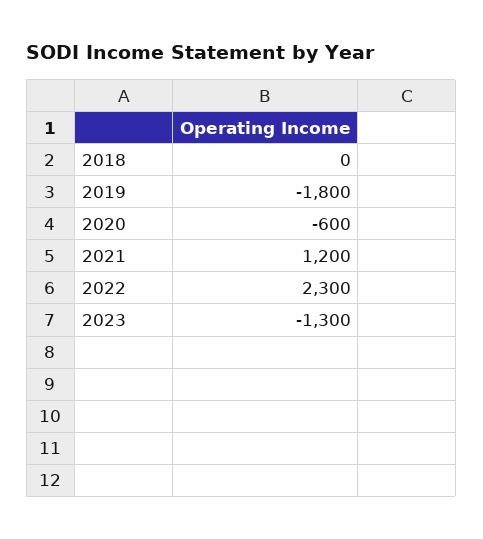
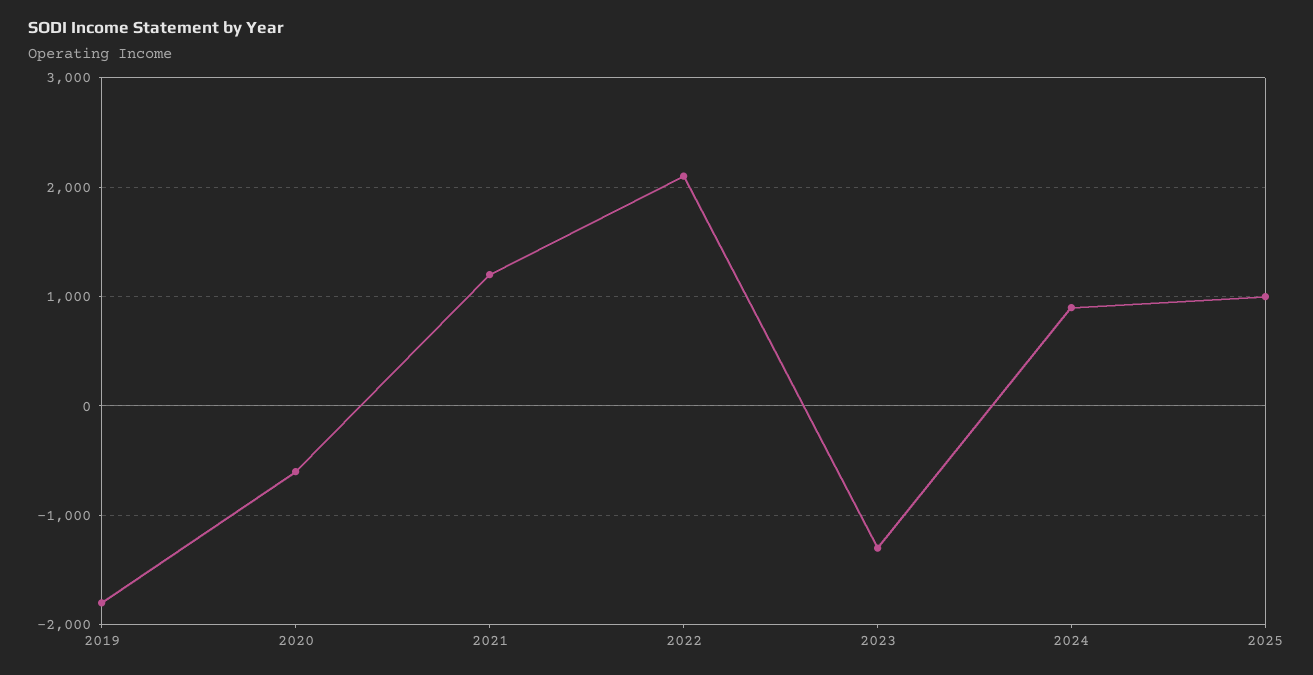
2018: 0 -> none
2022: 2300 -> 2100
2024: none -> 900
2025: none -> 1000

